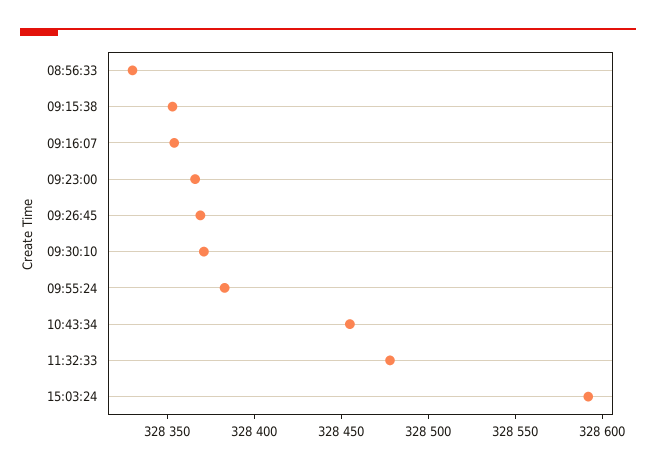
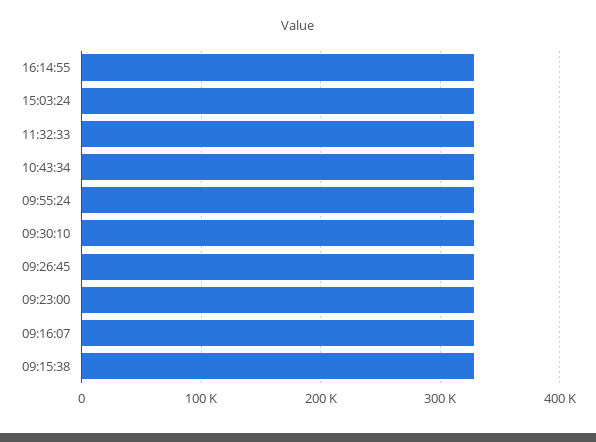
08:56:33: 328330 -> none
16:14:55: none -> 330000

